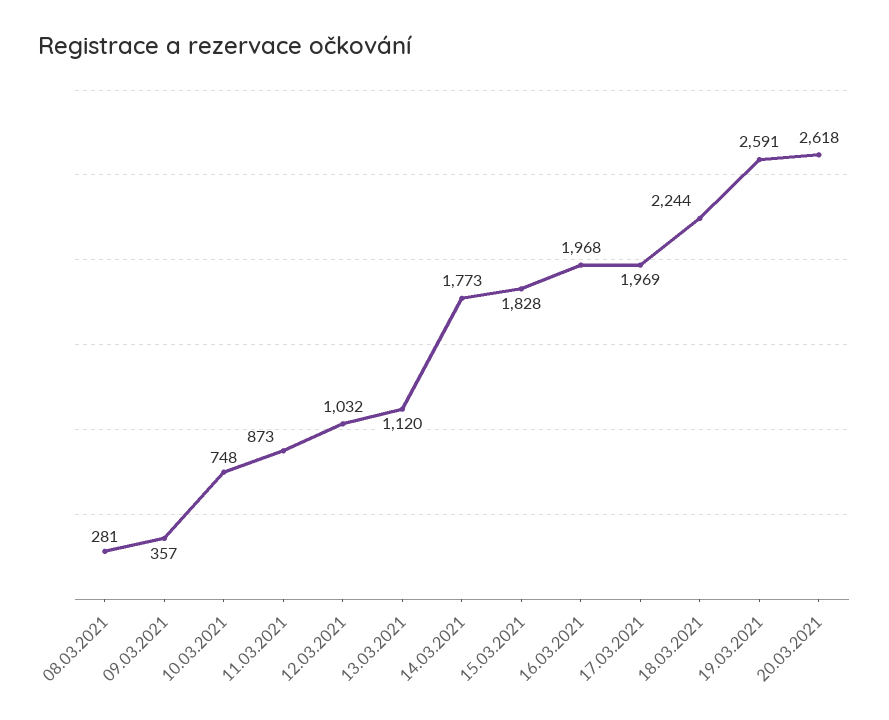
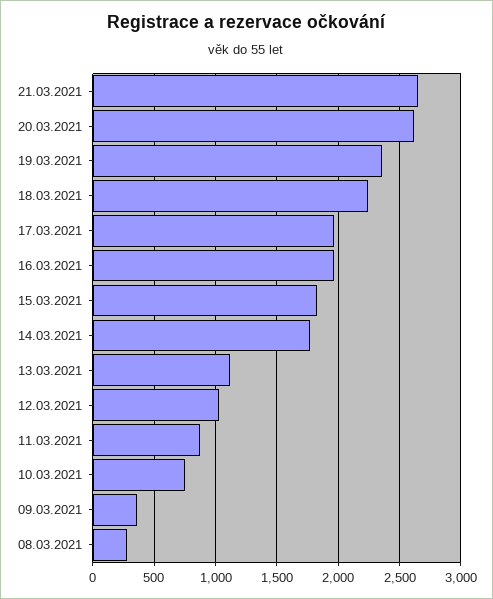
19.03.2021: 2591 -> 2350
21.03.2021: none -> 2650

